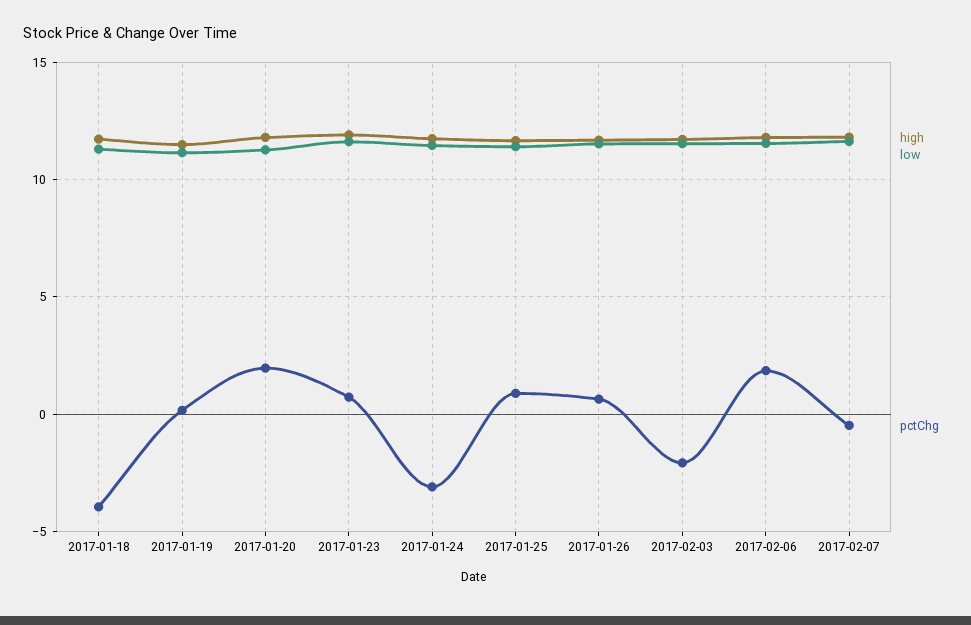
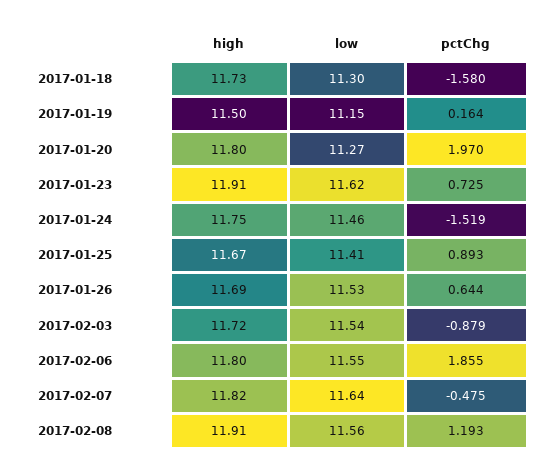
pctChg, 2017-01-18: -4 -> -1.58
pctChg, 2017-01-24: -3 -> -1.519
pctChg, 2017-02-03: -2 -> -0.879
high, 2017-02-08: none -> 11.91
low, 2017-02-08: none -> 11.56
pctChg, 2017-02-08: none -> 1.193

